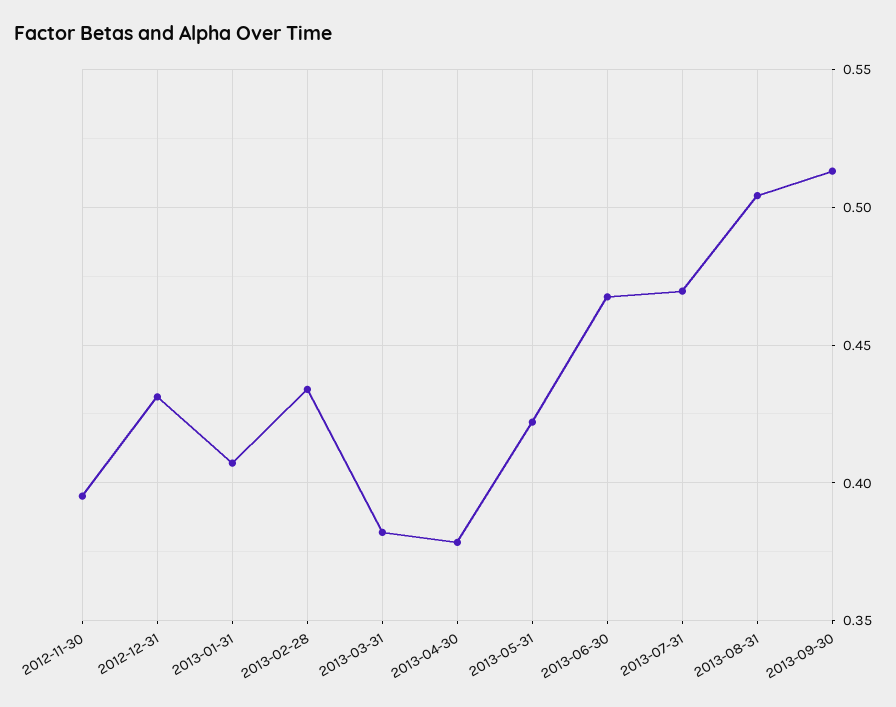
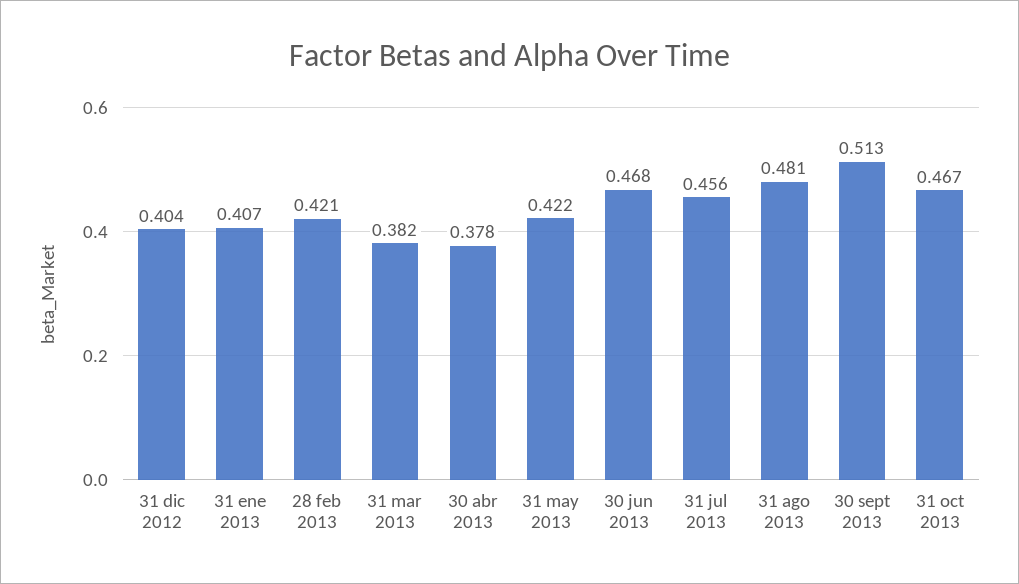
2012-11-30: 0.395 -> none
2012-12-31: 0.43 -> 0.404
2013-02-28: 0.435 -> 0.421
2013-07-31: 0.47 -> 0.456
2013-08-31: 0.505 -> 0.481
31 oct 2013: none -> 0.467

